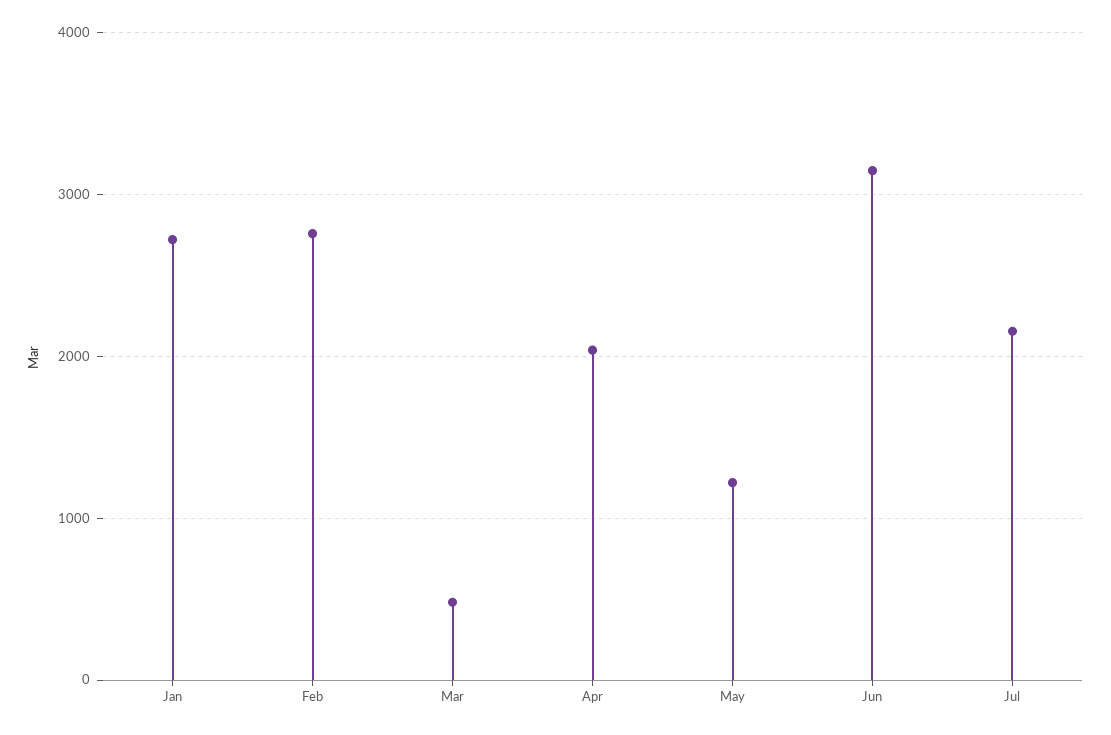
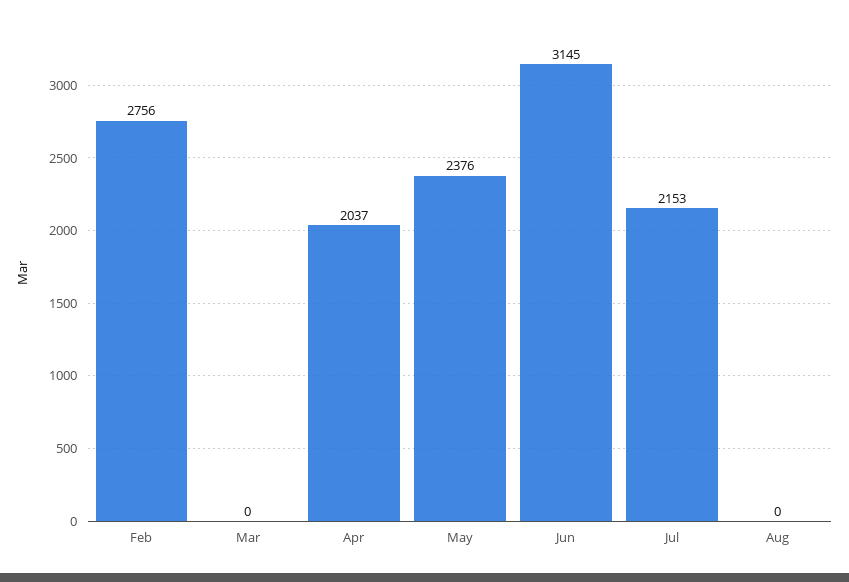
Jan: 2700 -> none
Mar: 500 -> 0
May: 1200 -> 2376
Aug: none -> 0

